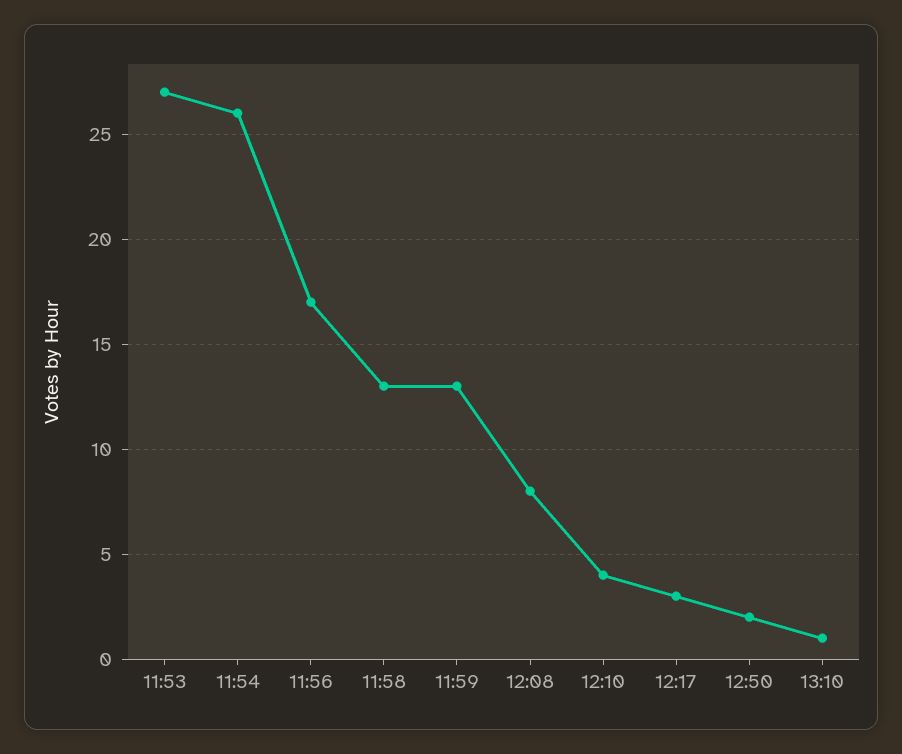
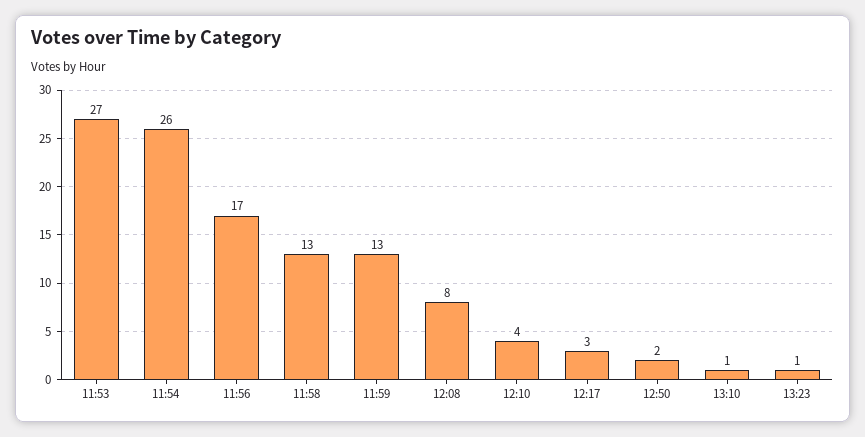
13:23: none -> 1

